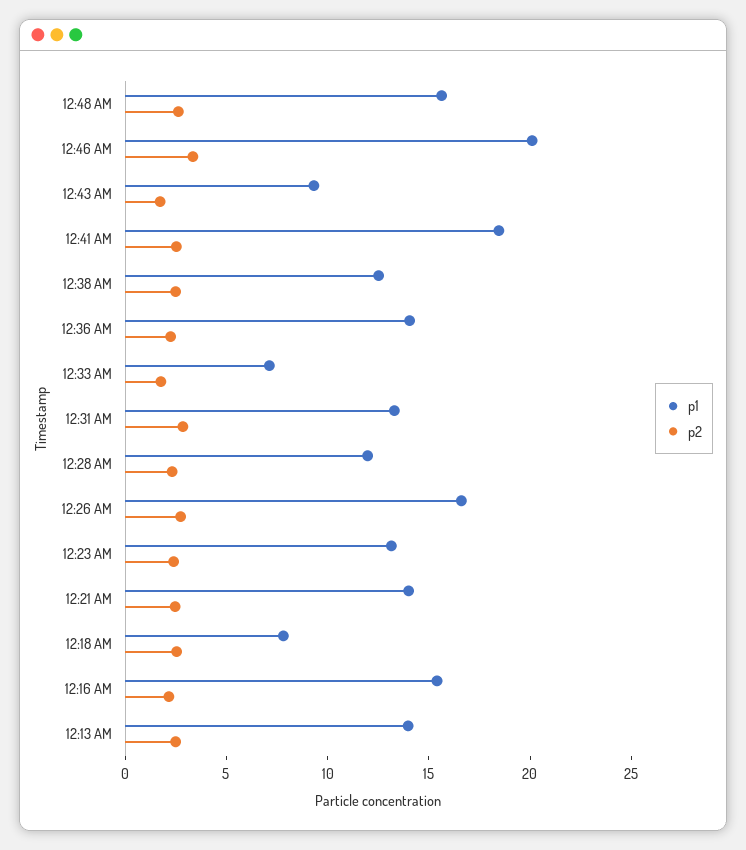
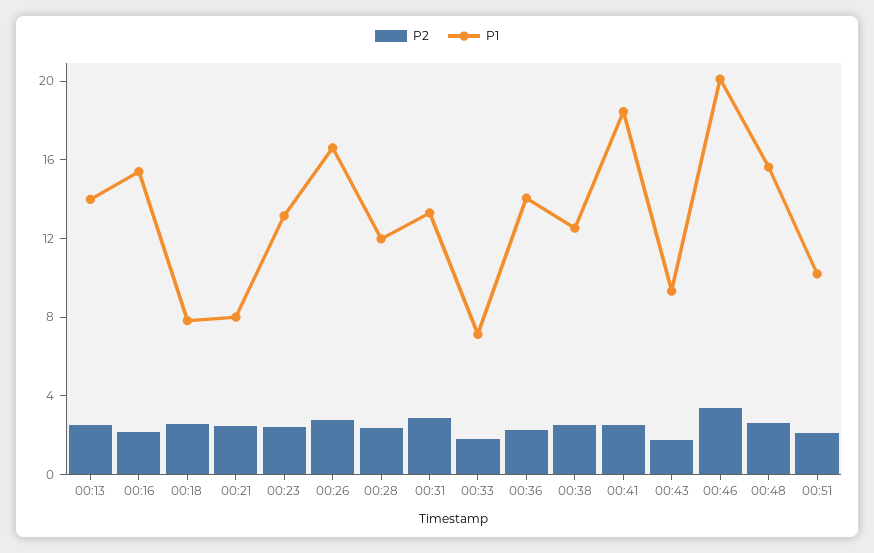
p1, 12:21 AM: 14 -> 8
p2, 00:51: none -> 2
p1, 00:51: none -> 10

